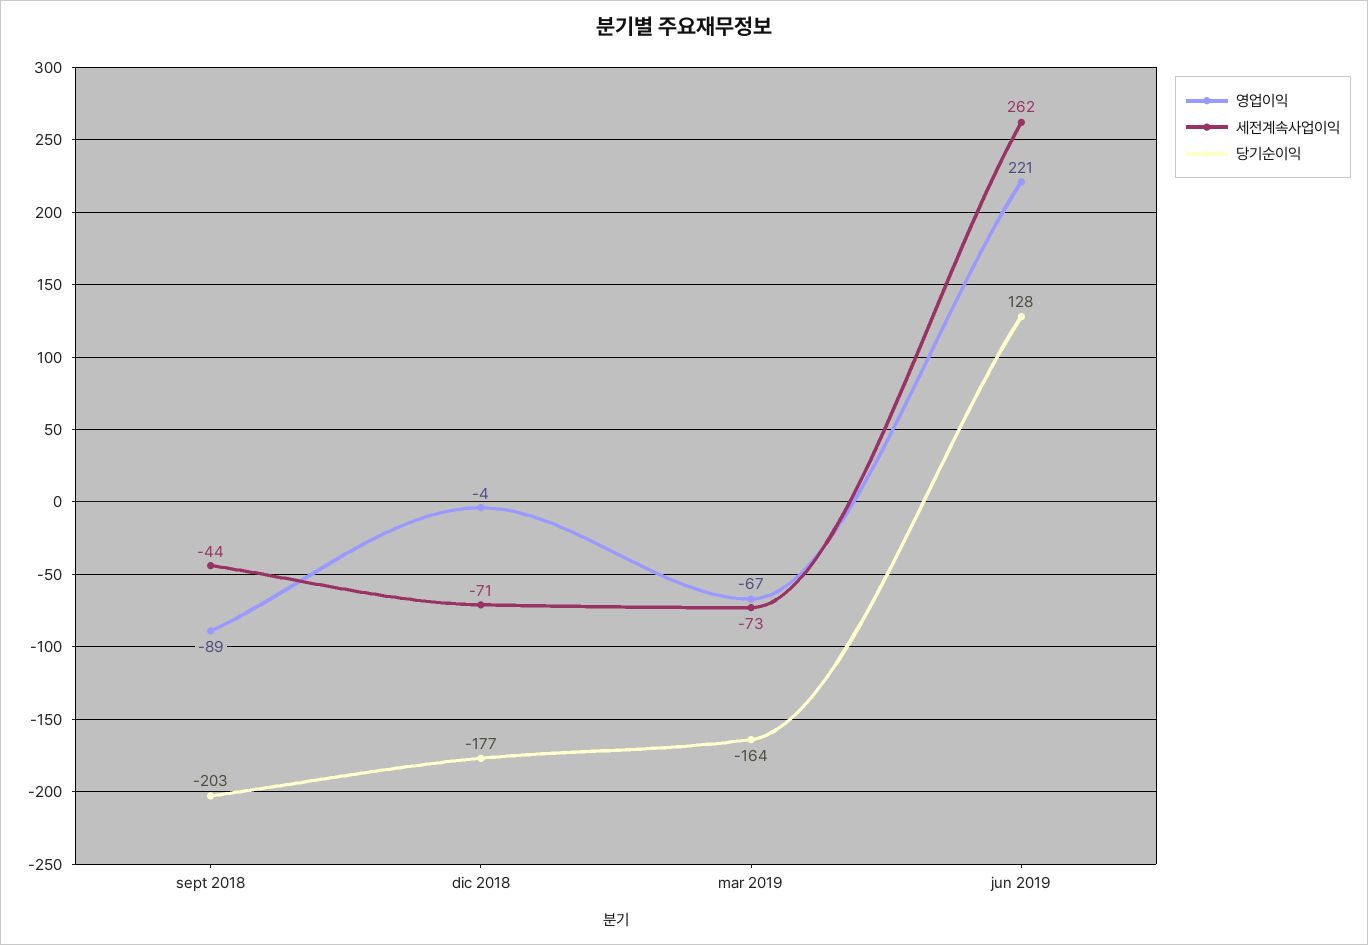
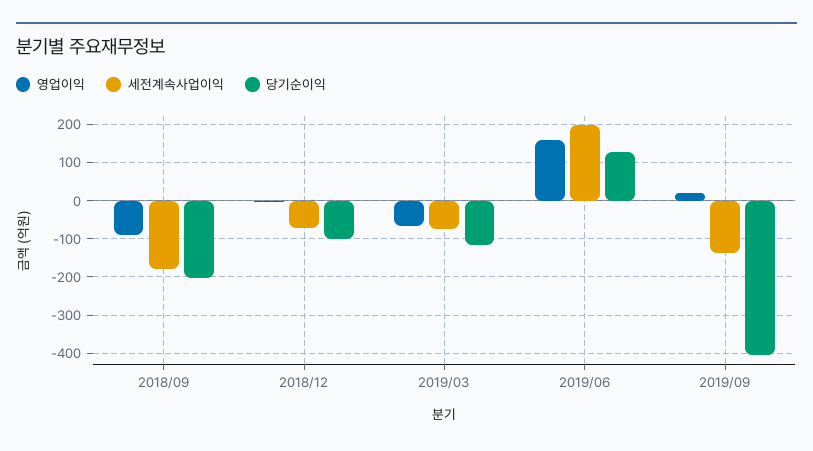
세전계속사업이익, sept 2018: -44 -> -180
당기순이익, dic 2018: -177 -> -100
당기순이익, mar 2019: -164 -> -120
영업이익, jun 2019: 221 -> 160
세전계속사업이익, jun 2019: 262 -> 200
영업이익, 2019/09: none -> 20
세전계속사업이익, 2019/09: none -> -140
당기순이익, 2019/09: none -> -400

